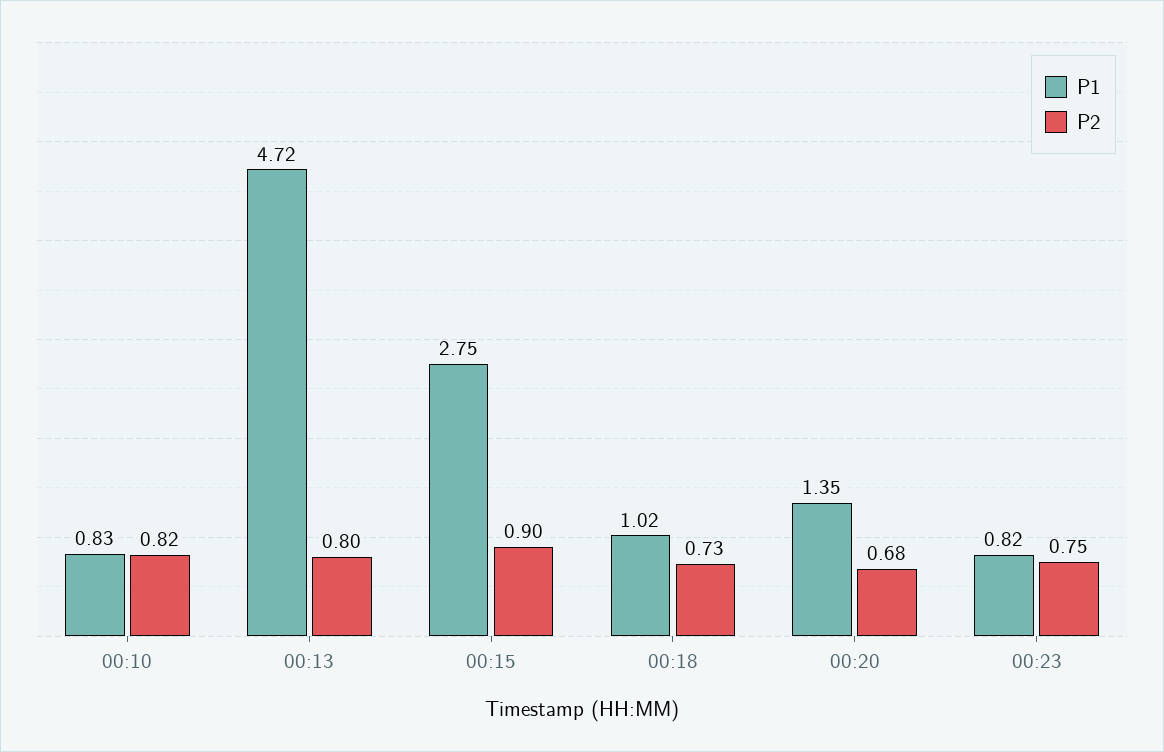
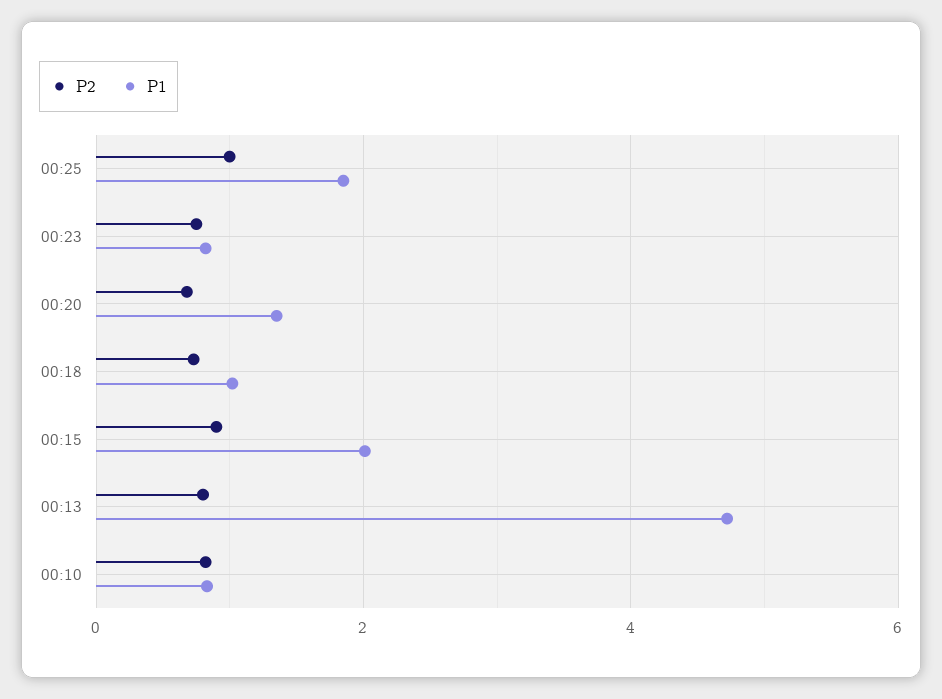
P1, 00:15: 2.75 -> 2
P2, 00:25: none -> 1
P1, 00:25: none -> 1.8

